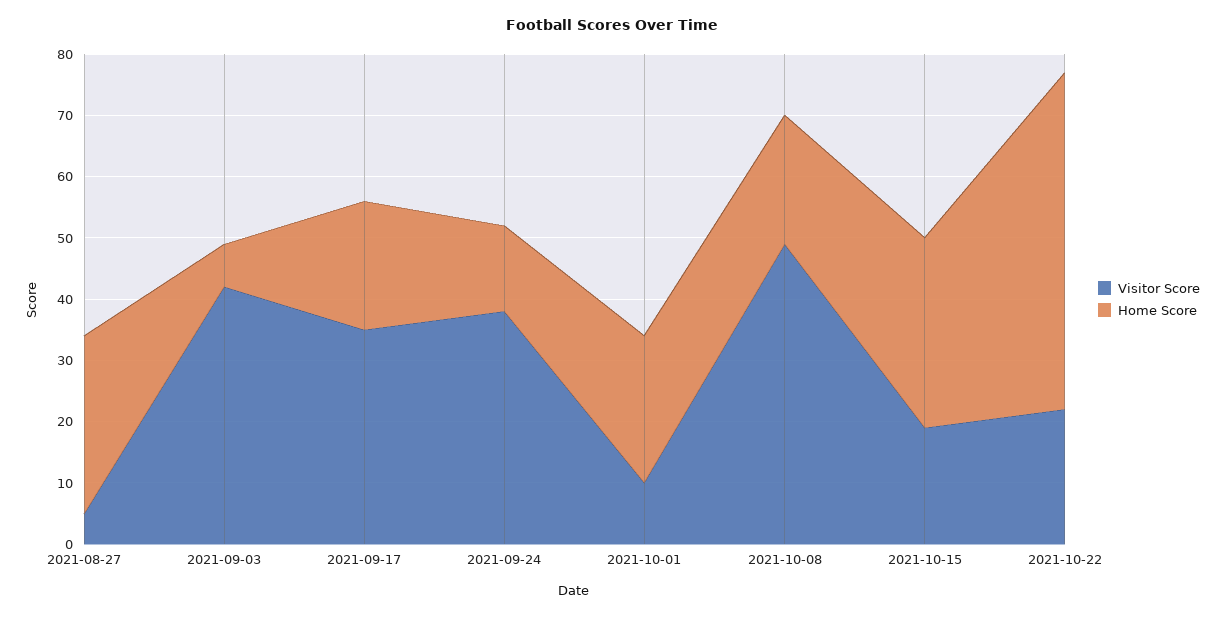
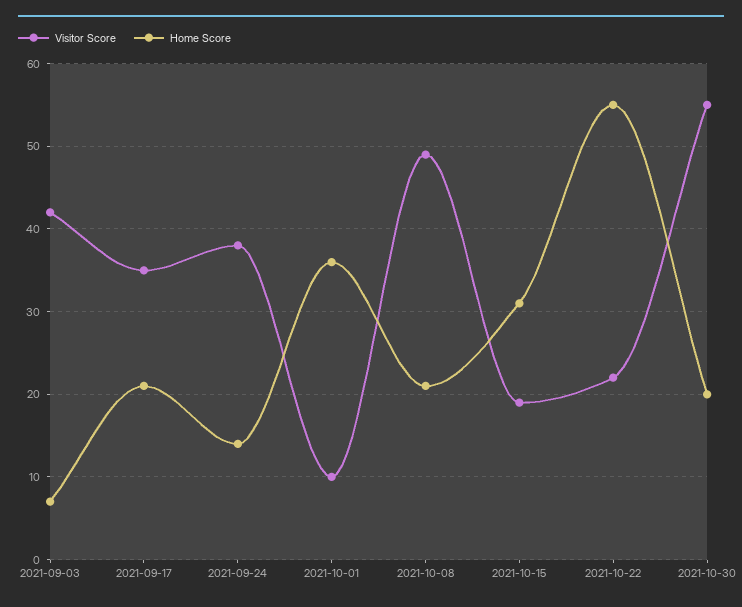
Visitor Score, 2021-08-27: 5 -> none
Home Score, 2021-08-27: 30 -> none
Home Score, 2021-10-01: 25 -> 36
Visitor Score, 2021-10-30: none -> 55
Home Score, 2021-10-30: none -> 20

